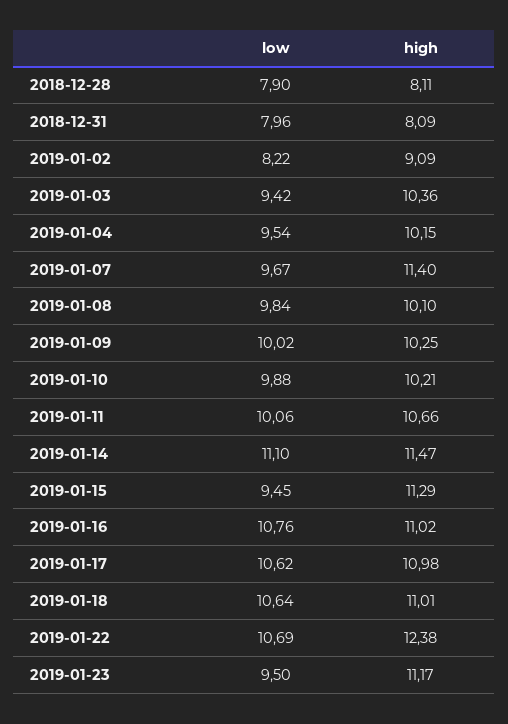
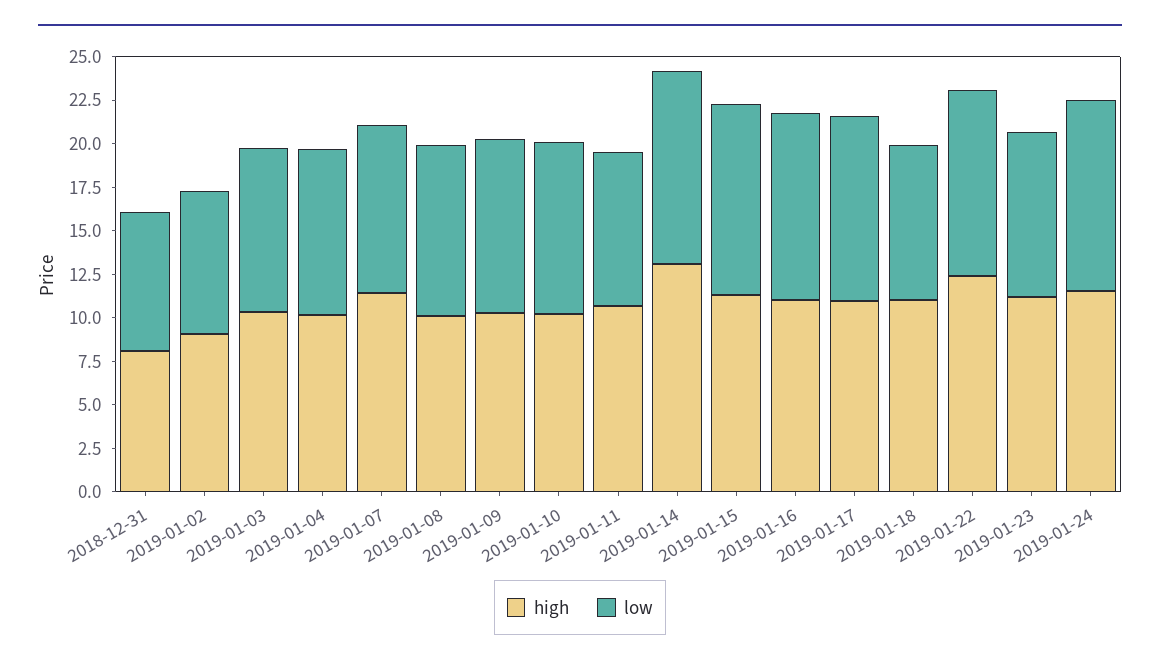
low, 2018-12-28: 7.9 -> none
high, 2018-12-28: 8.11 -> none
low, 2019-01-11: 10.06 -> 9
high, 2019-01-14: 11.47 -> 13
low, 2019-01-15: 9.45 -> 11
low, 2019-01-18: 10.64 -> 9
high, 2019-01-24: none -> 11.5
low, 2019-01-24: none -> 11

